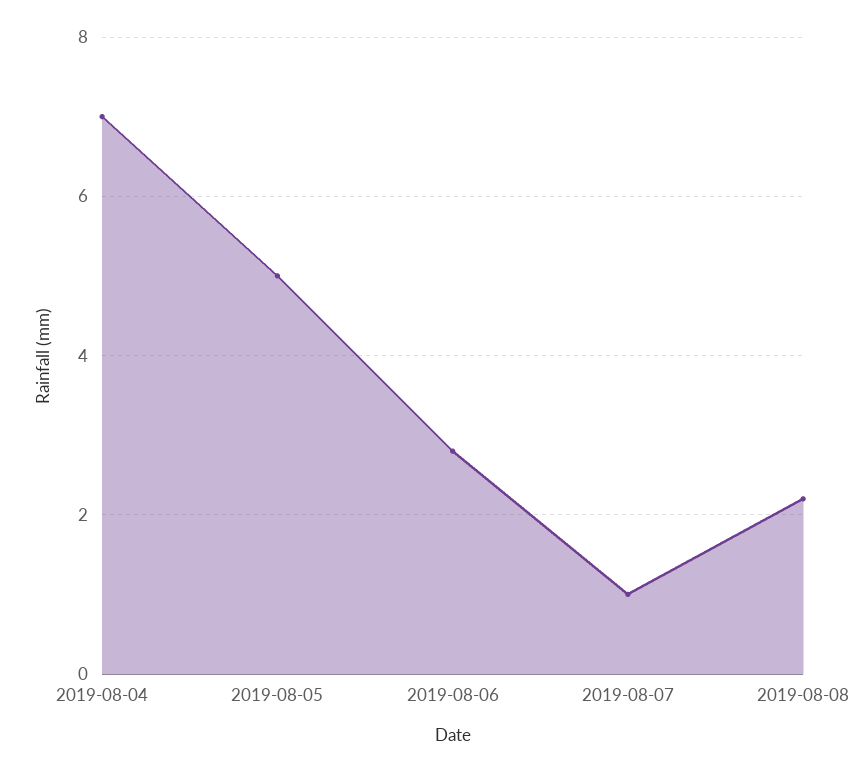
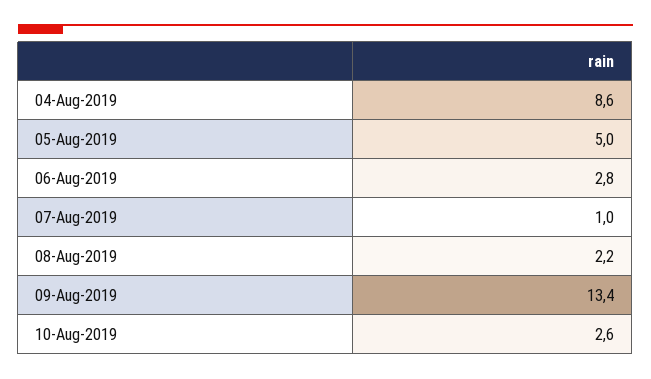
2019-08-04: 7 -> 8.6
09-Aug-2019: none -> 13.4
10-Aug-2019: none -> 2.6

